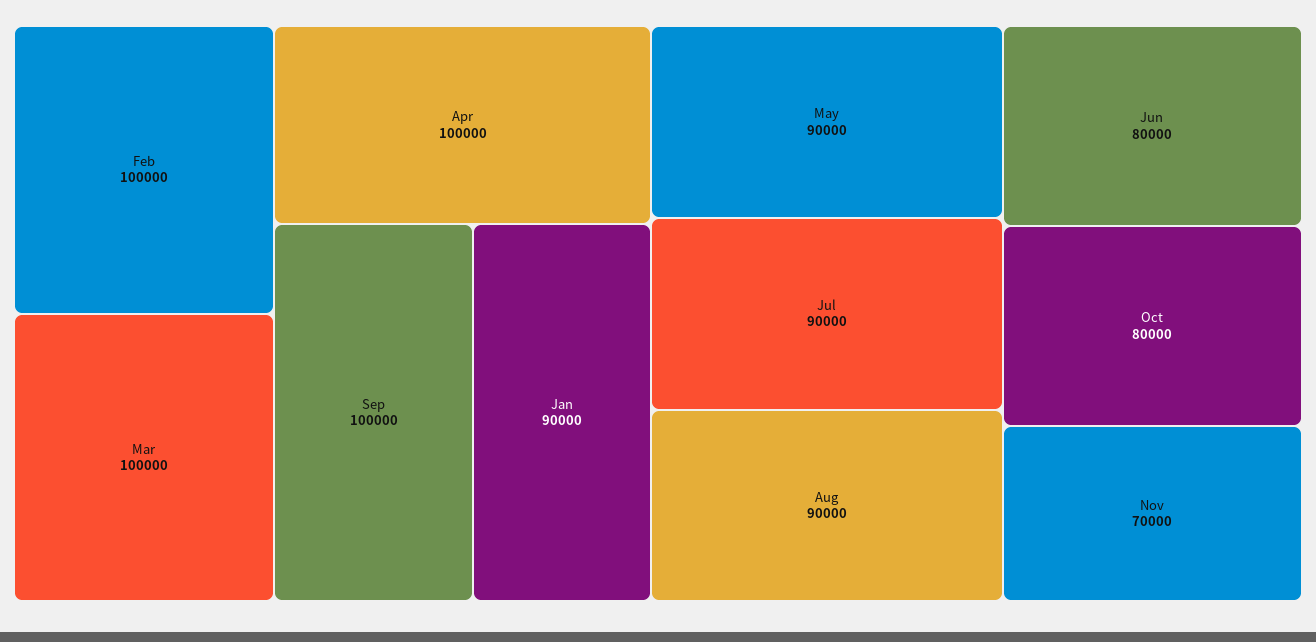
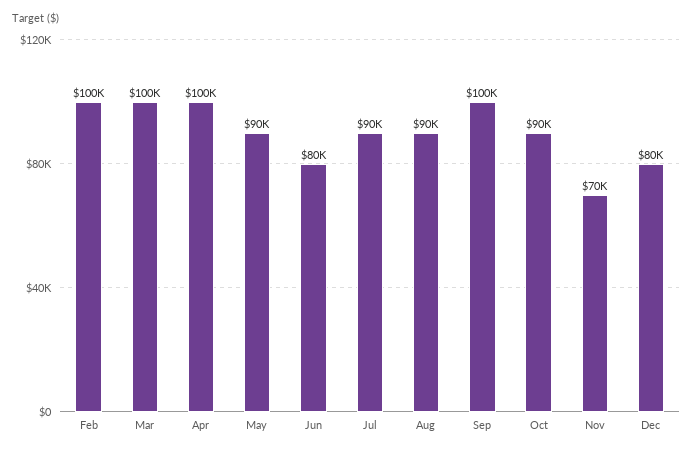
Jan: 90000 -> none
Oct: 80000 -> 90000
Dec: none -> 80000

